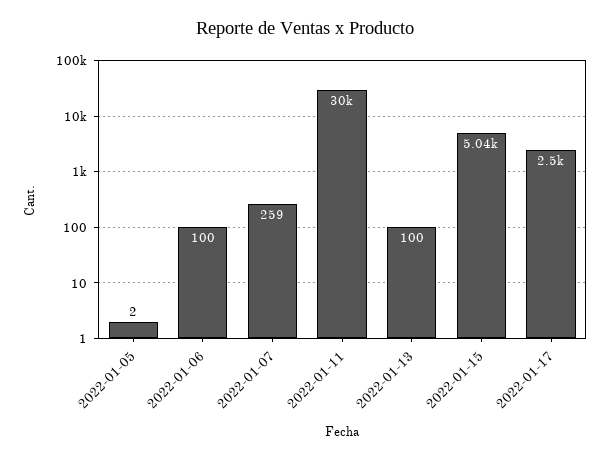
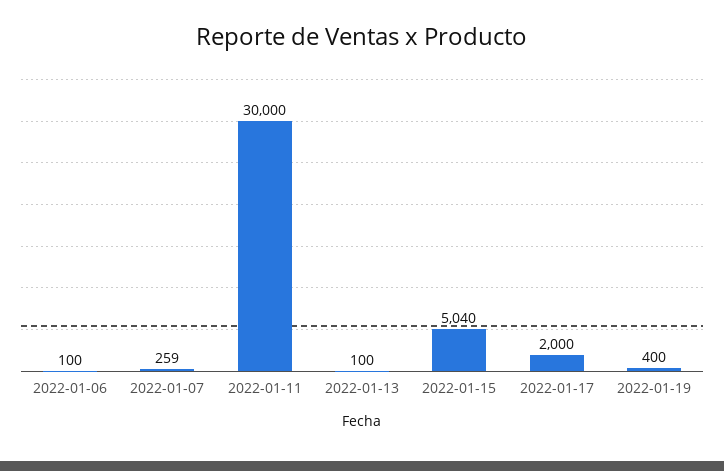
2022-01-05: 2 -> none
2022-01-17: 2500 -> 2000
2022-01-19: none -> 400

